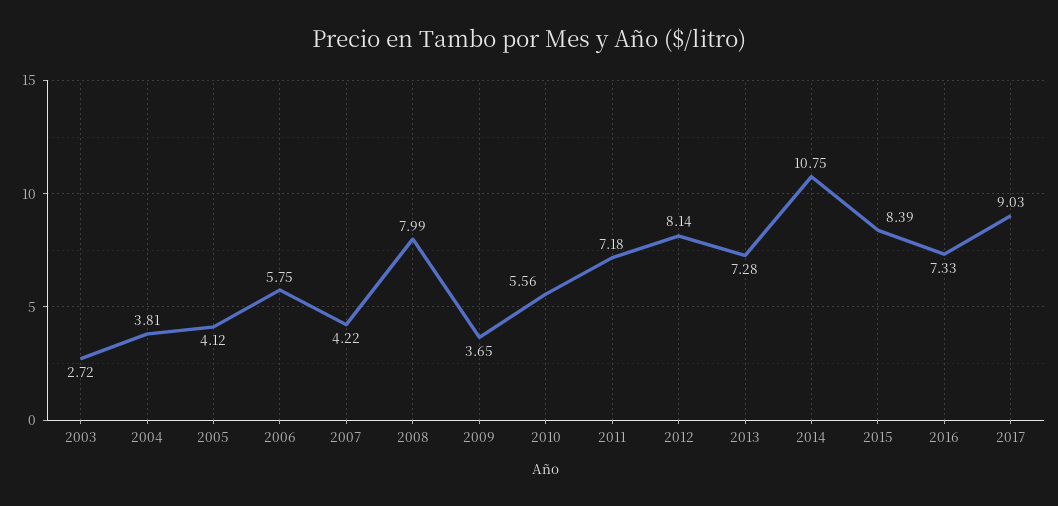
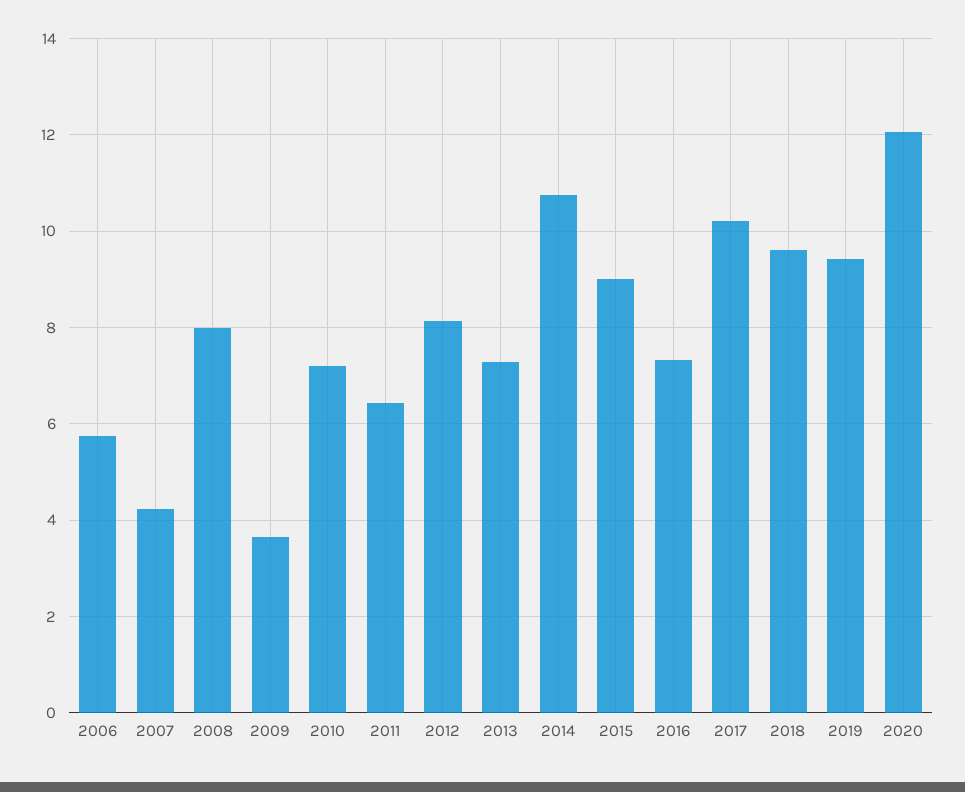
2003: 2.72 -> none
2004: 3.81 -> none
2005: 4.12 -> none
2010: 5.56 -> 7.2
2011: 7.18 -> 6.4
2015: 8.39 -> 9
2017: 9.03 -> 10.2
2018: none -> 9.6
2019: none -> 9.4
2020: none -> 12

